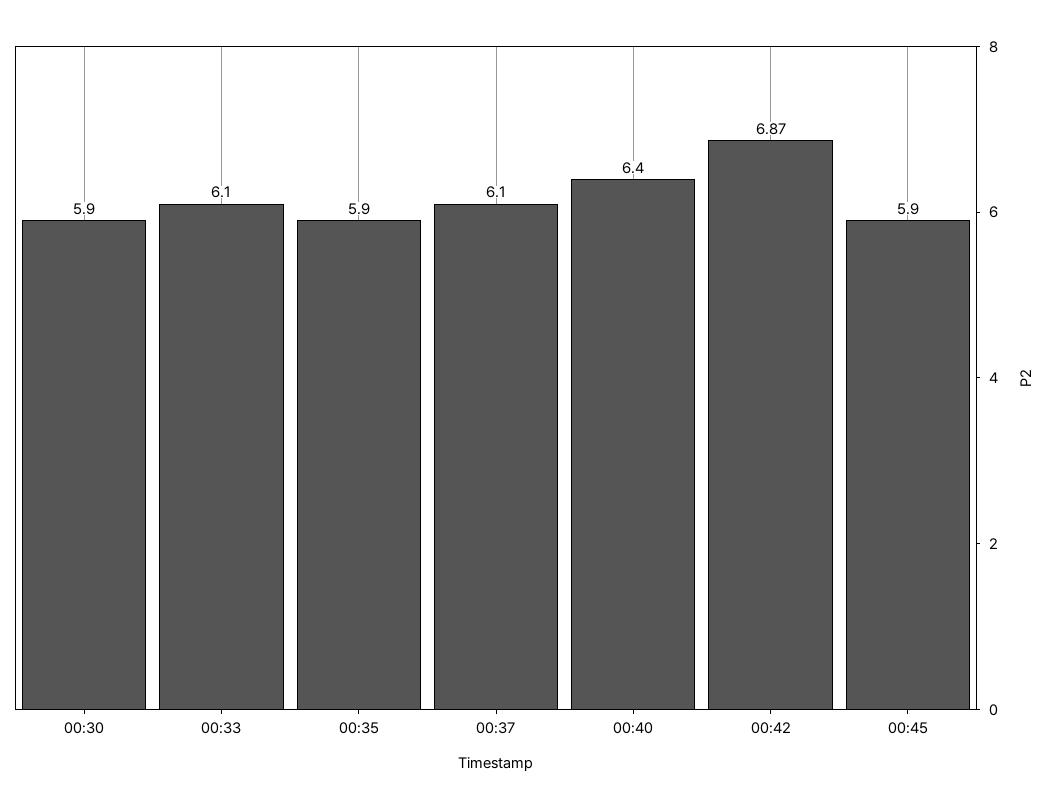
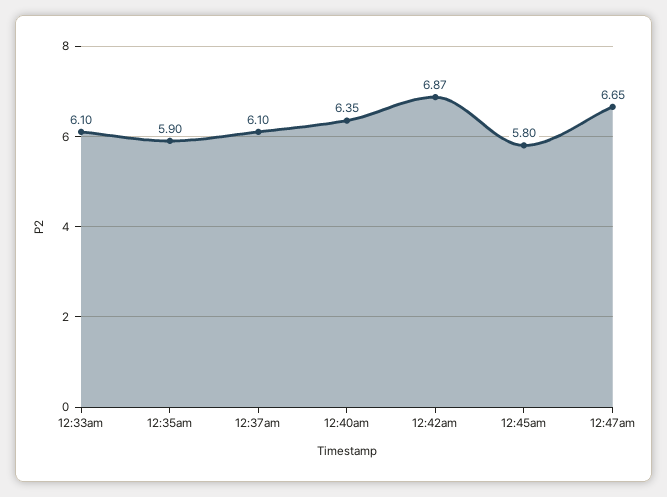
00:30: 5.9 -> none
00:40: 6.4 -> 6.35
00:45: 5.9 -> 5.8
12:47am: none -> 6.65

